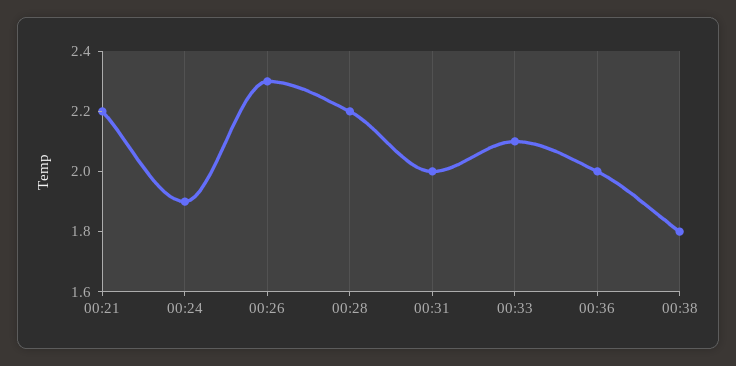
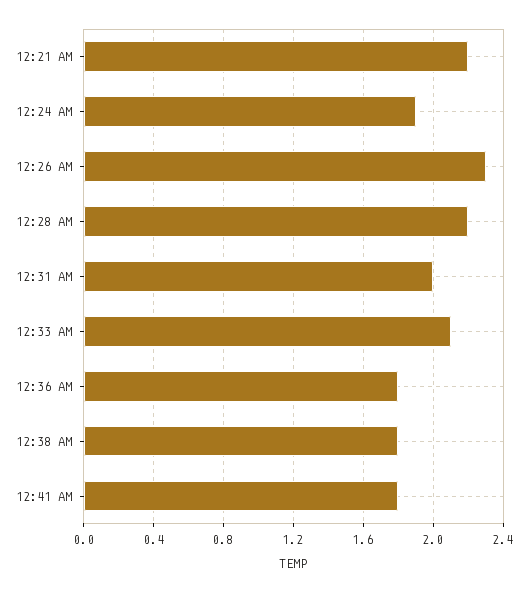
00:36: 2 -> 1.8
12:41 AM: none -> 1.8

